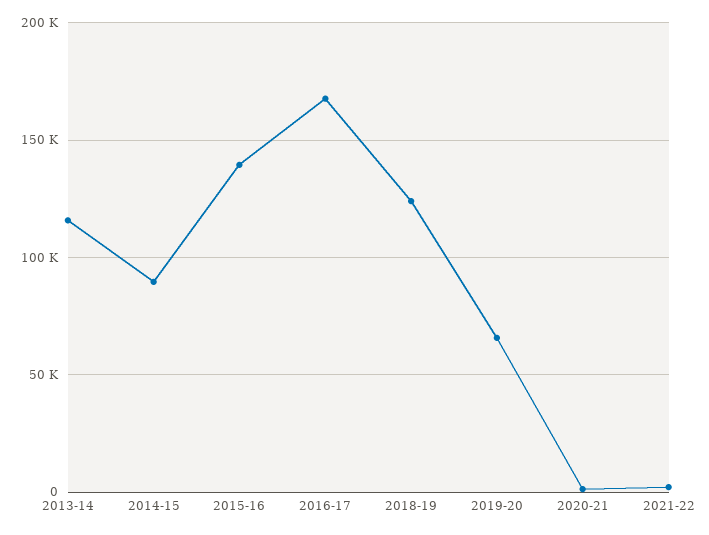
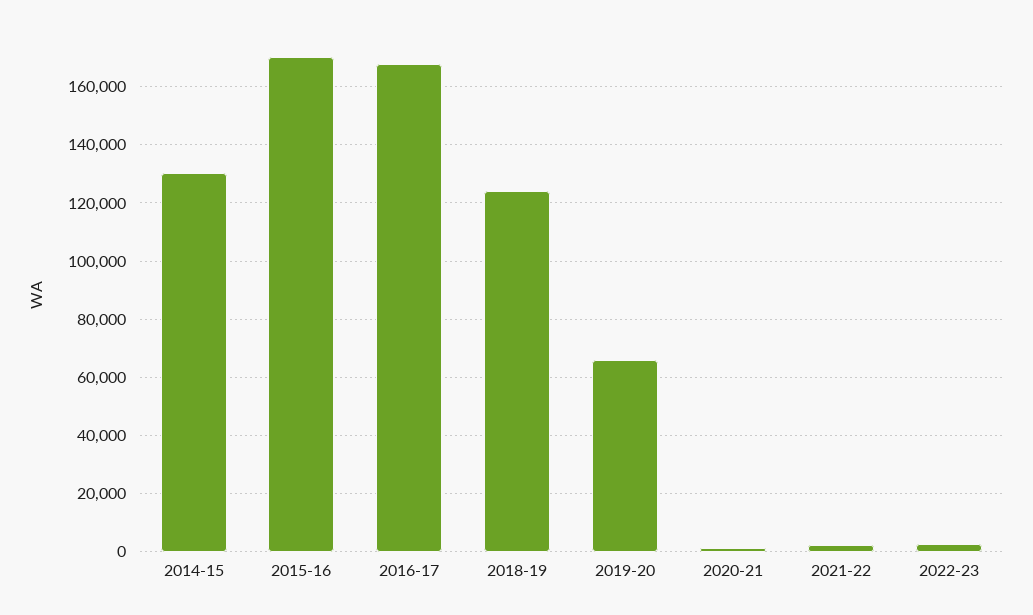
2013-14: 115000 -> none
2014-15: 90000 -> 130000
2015-16: 140000 -> 170000
2022-23: none -> 2500

